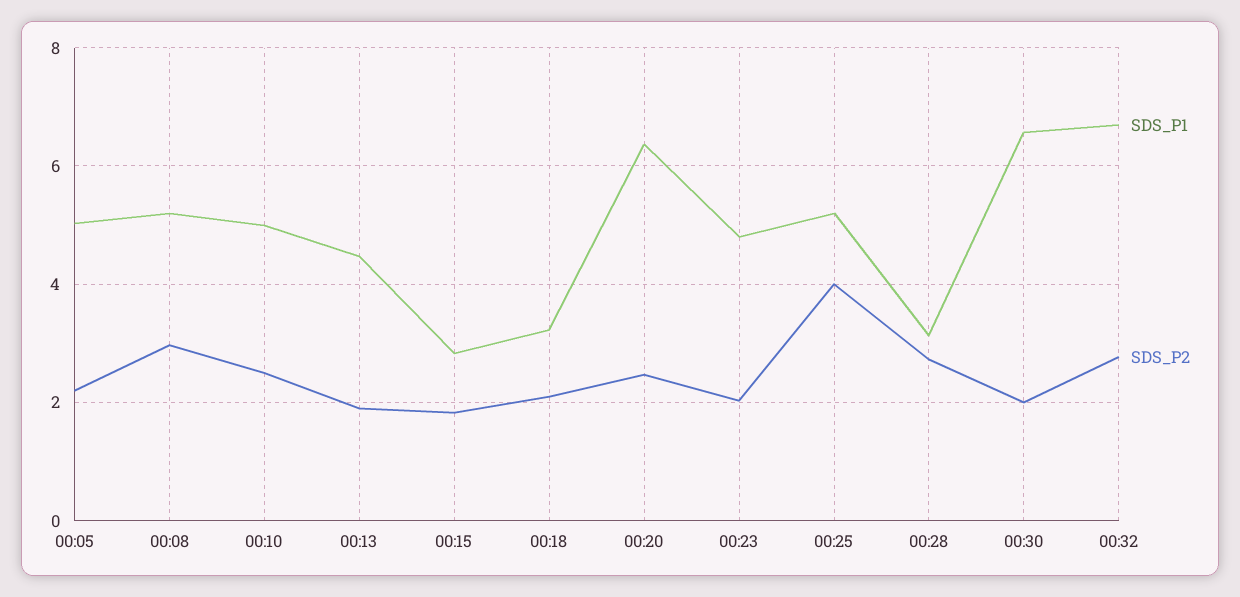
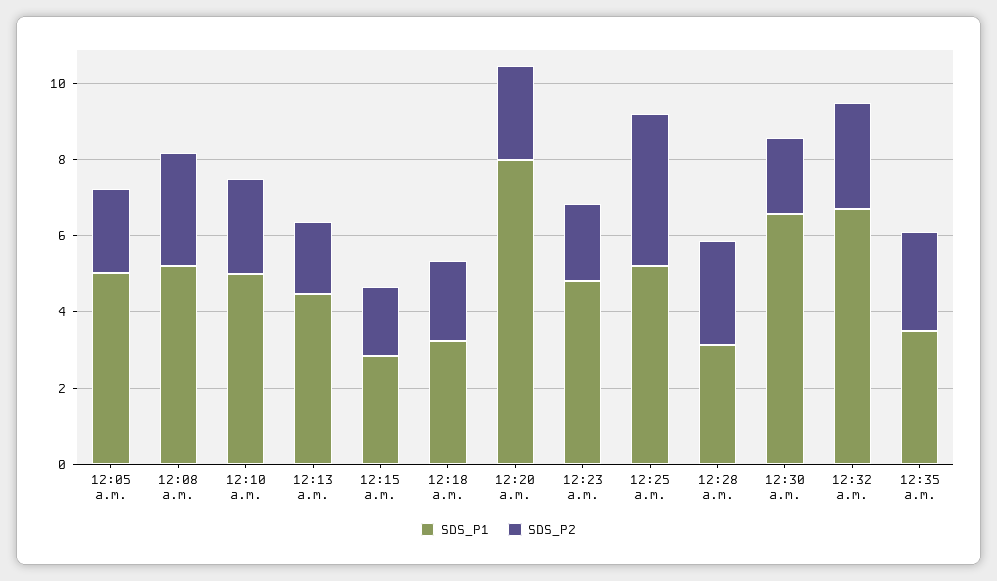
SDS_P1, 00:20: 6.4 -> 8
SDS_P1, 12:35 a.m.: none -> 3.5
SDS_P2, 12:35 a.m.: none -> 2.5

